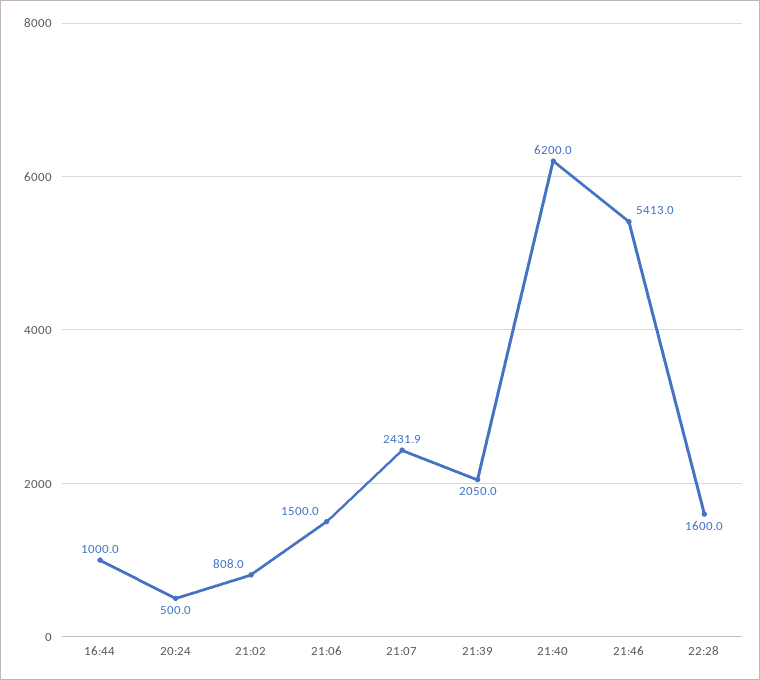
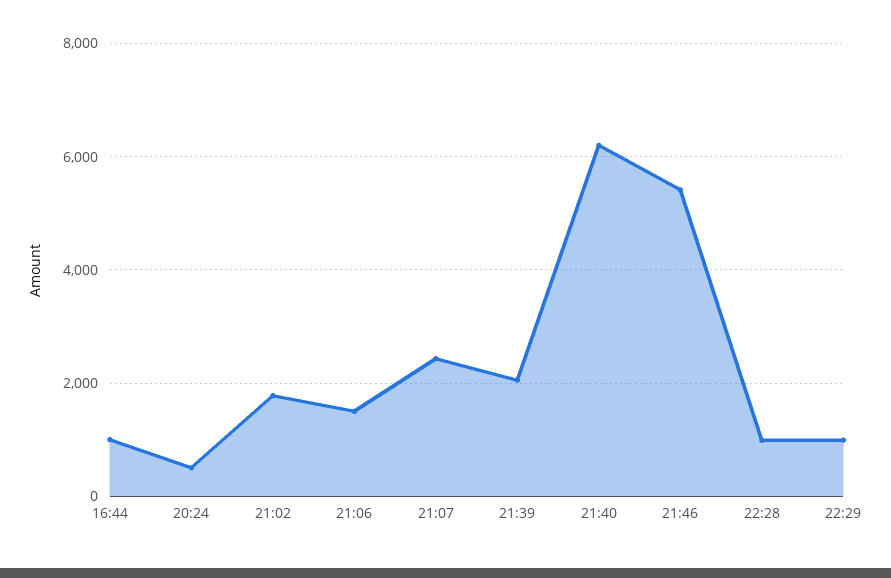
21:02: 808 -> 1800
22:28: 1600 -> 1000
22:29: none -> 1000

